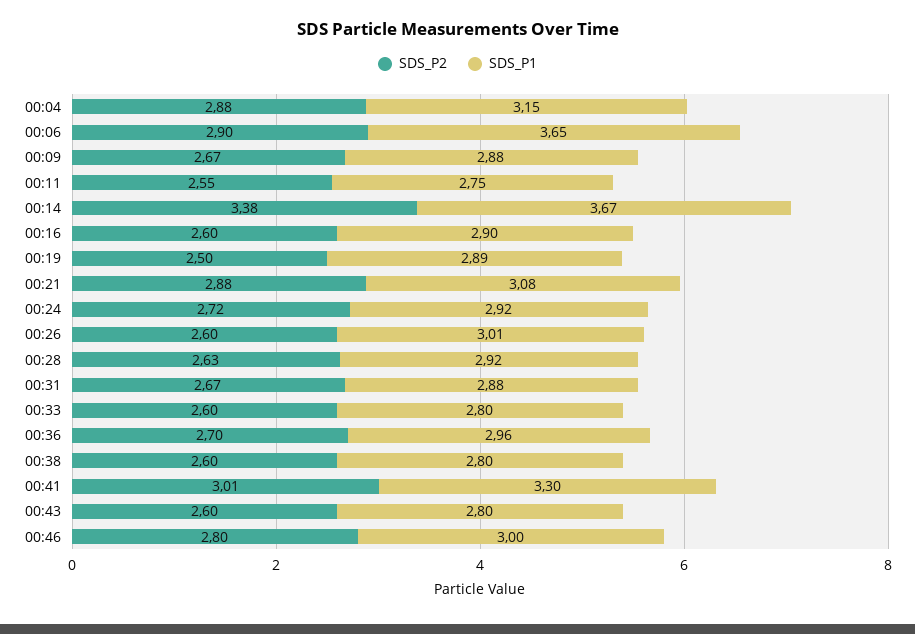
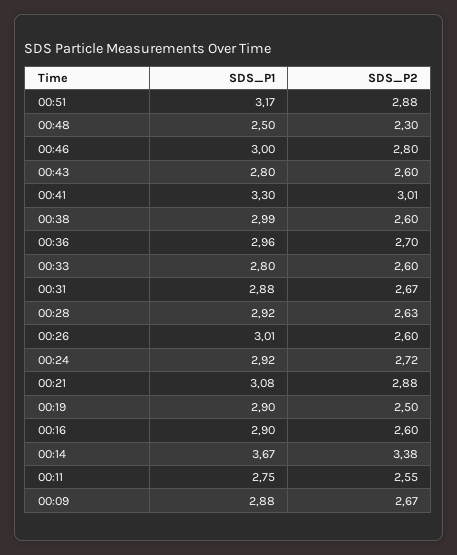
SDS_P2, 00:04: 2.88 -> none
SDS_P1, 00:04: 3.15 -> none
SDS_P2, 00:06: 2.9 -> none
SDS_P1, 00:06: 3.65 -> none
SDS_P1, 00:19: 2.89 -> 2.9
SDS_P1, 00:38: 2.8 -> 2.99
SDS_P1, 00:51: none -> 3.17
SDS_P2, 00:51: none -> 2.88
SDS_P1, 00:48: none -> 2.5
SDS_P2, 00:48: none -> 2.3

